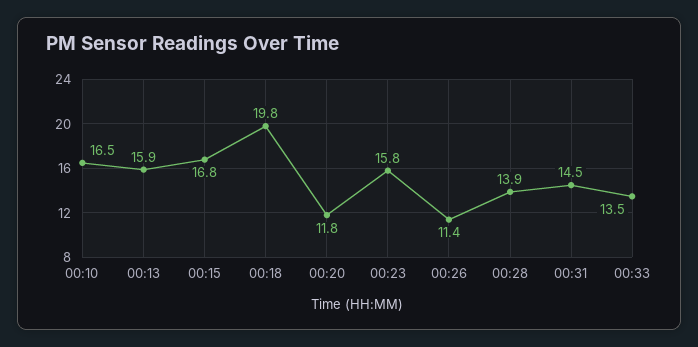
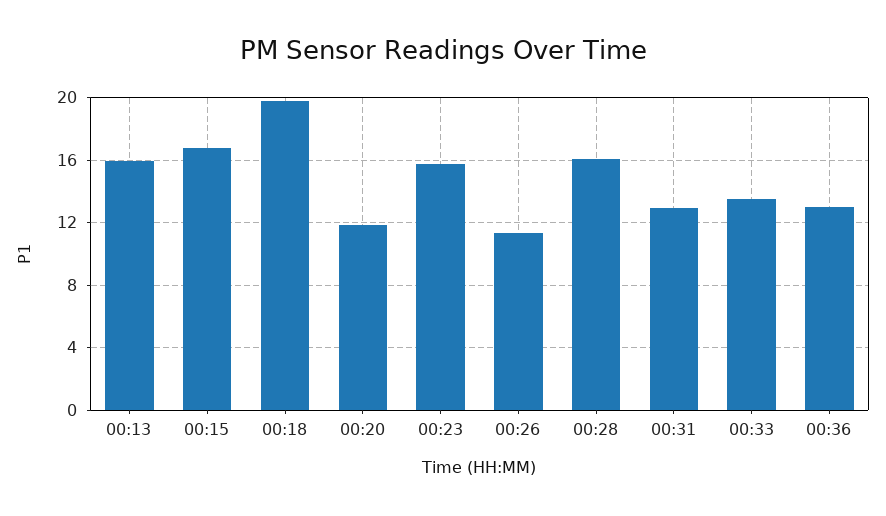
00:10: 16.5 -> none
00:28: 13.9 -> 16
00:31: 14.5 -> 13
00:36: none -> 13

